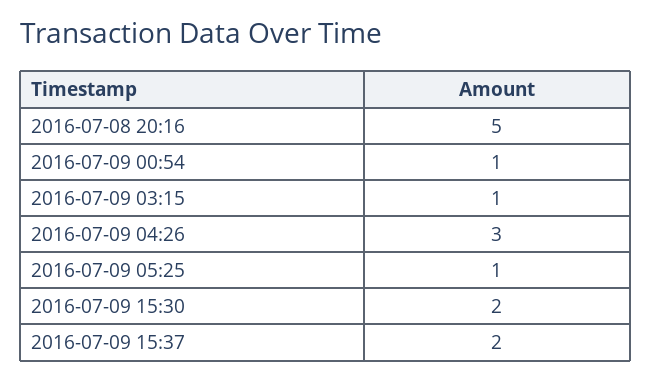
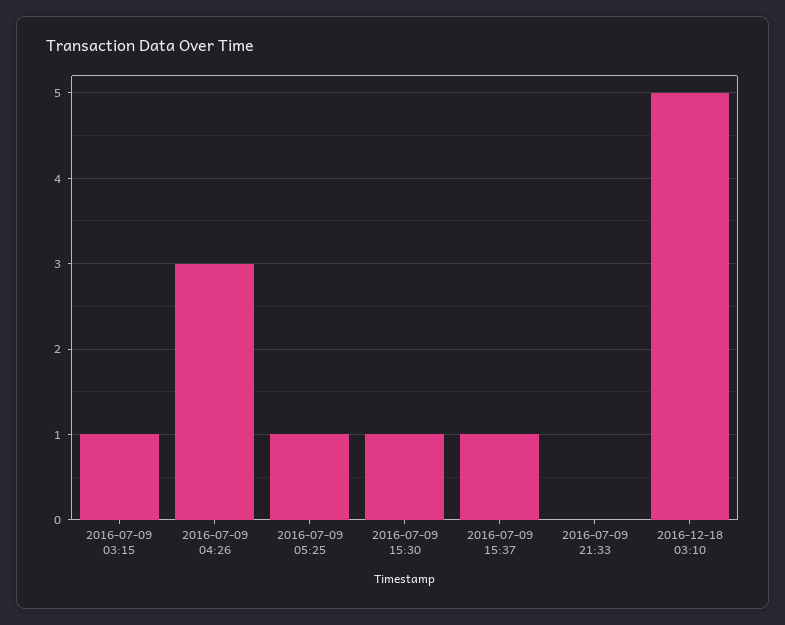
2016-07-08 20:16: 5 -> none
2016-07-09 00:54: 1 -> none
2016-07-09 15:30: 2 -> 1
2016-07-09 15:37: 2 -> 1
2016-07-09 21:33: none -> 0
2016-12-18 03:10: none -> 5

